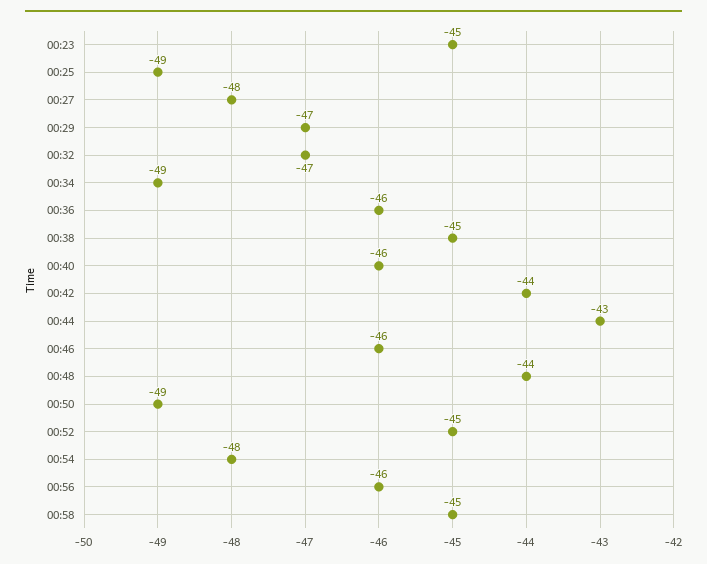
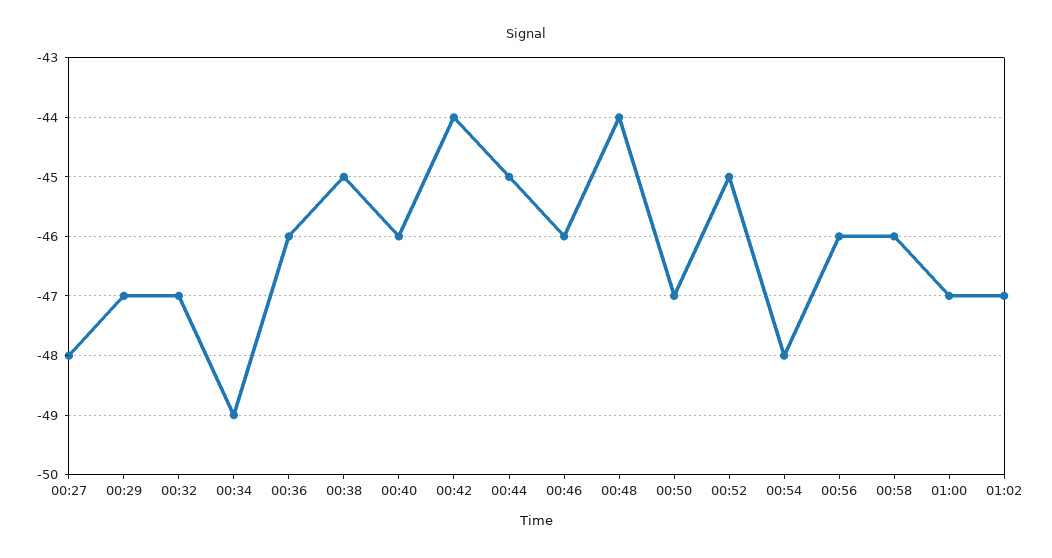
00:23: -45 -> none
00:25: -49 -> none
00:44: -43 -> -45
00:50: -49 -> -47
00:58: -45 -> -46
01:00: none -> -47
01:02: none -> -47

